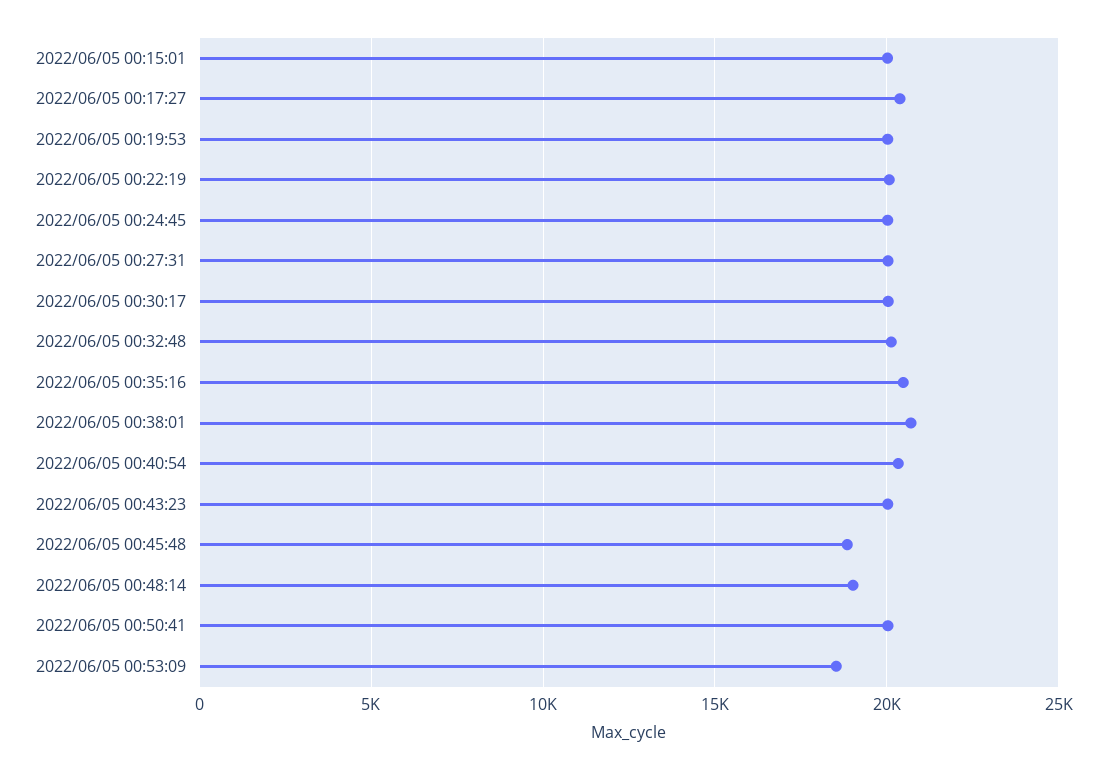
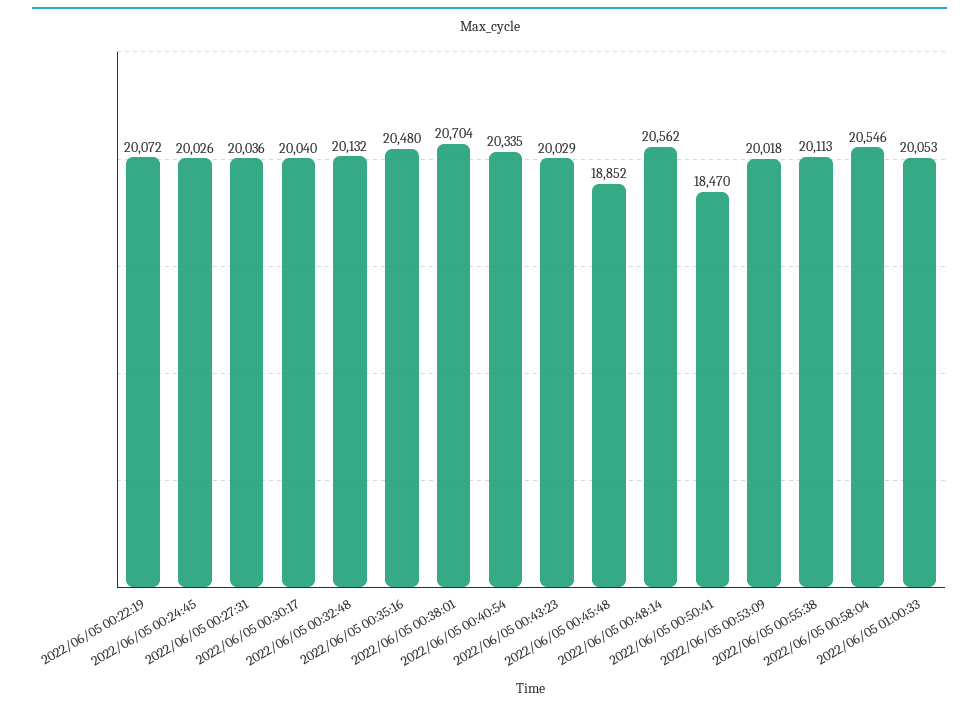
2022/06/05 00:15:01: 20000 -> none
2022/06/05 00:17:27: 20500 -> none
2022/06/05 00:19:53: 20000 -> none
2022/06/05 00:48:14: 19000 -> 20562
2022/06/05 00:50:41: 20000 -> 18470
2022/06/05 00:53:09: 18500 -> 20018
2022/06/05 00:55:38: none -> 20113
2022/06/05 00:58:04: none -> 20546
2022/06/05 01:00:33: none -> 20053

